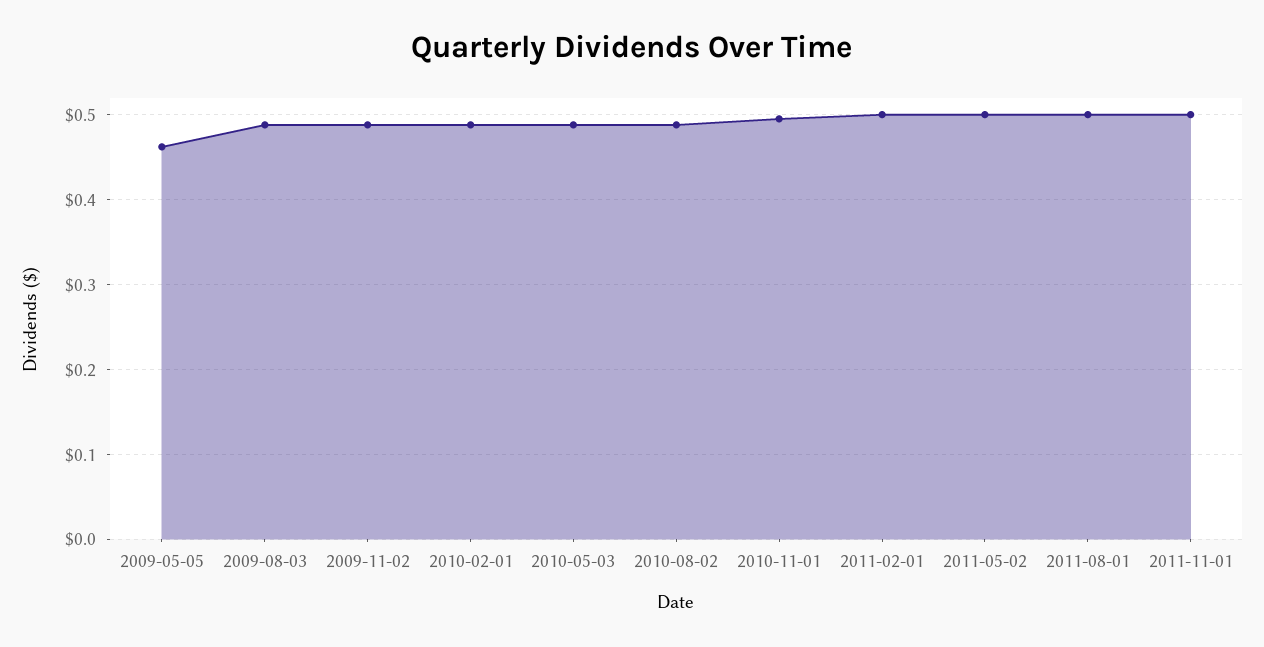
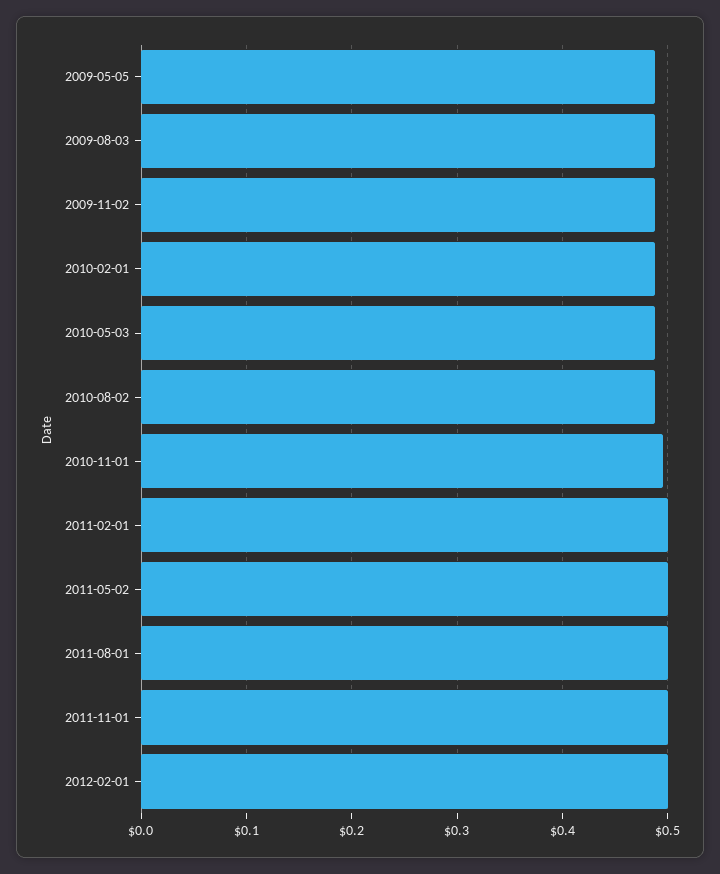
2009-05-05: 0.46 -> 0.49
2012-02-01: none -> 0.5

